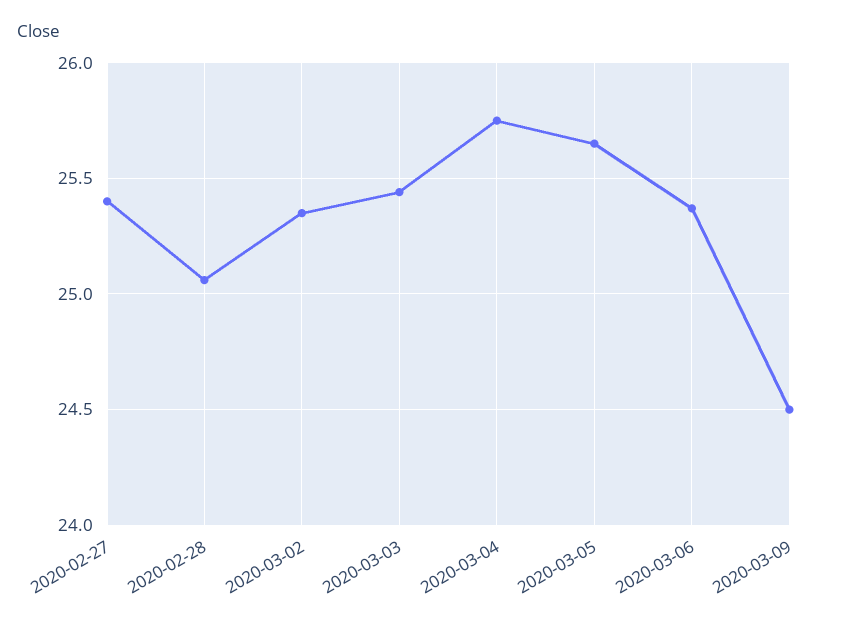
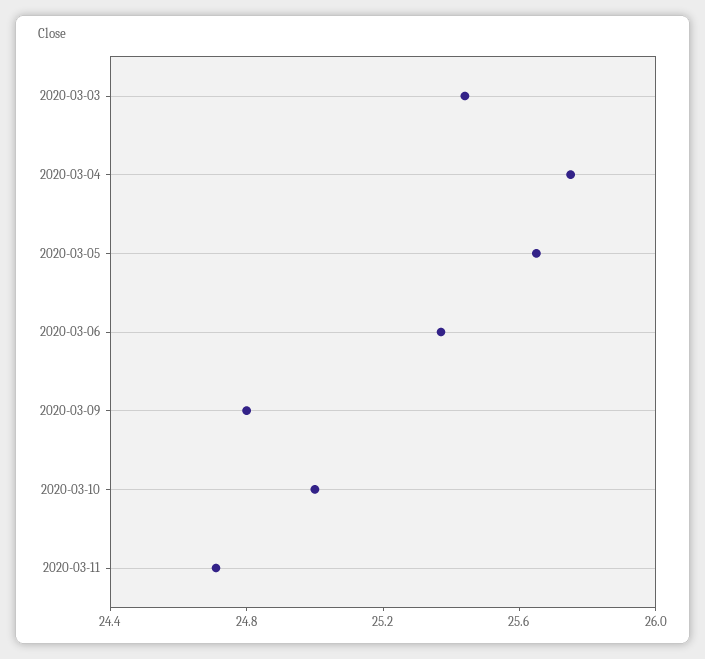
2020-02-27: 25.4 -> none
2020-02-28: 25.05 -> none
2020-03-02: 25.35 -> none
2020-03-09: 24.5 -> 24.8
2020-03-10: none -> 25
2020-03-11: none -> 24.7

